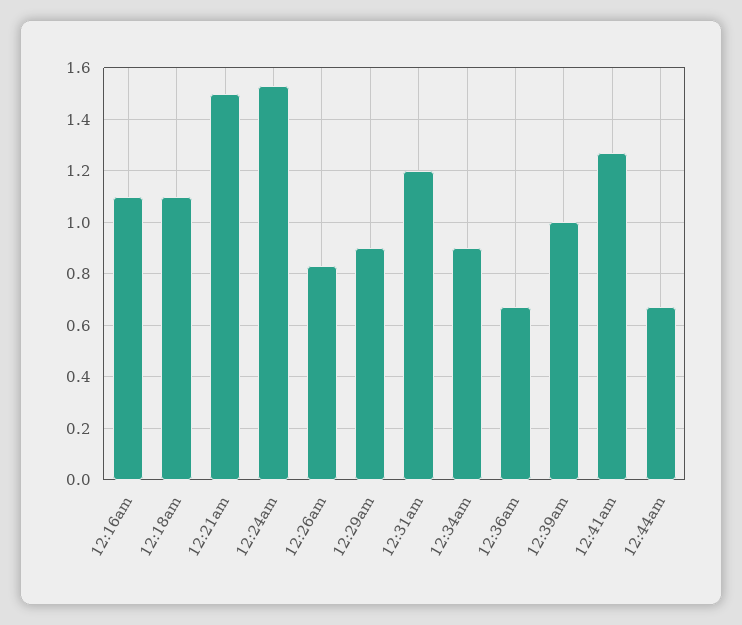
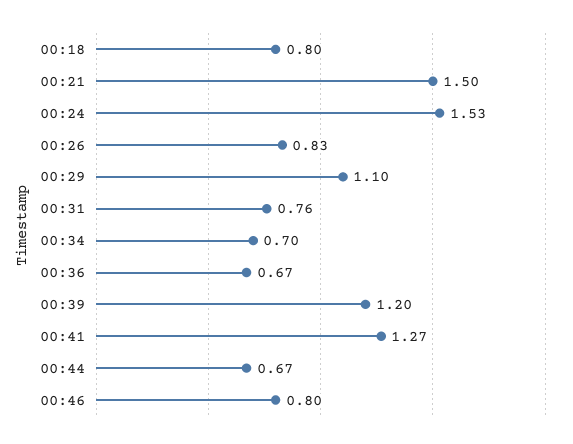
12:16am: 1.1 -> none
12:18am: 1.1 -> 0.8
12:29am: 0.9 -> 1.1
12:31am: 1.2 -> 0.76
12:34am: 0.9 -> 0.7
12:39am: 1 -> 1.2
00:46: none -> 0.8

